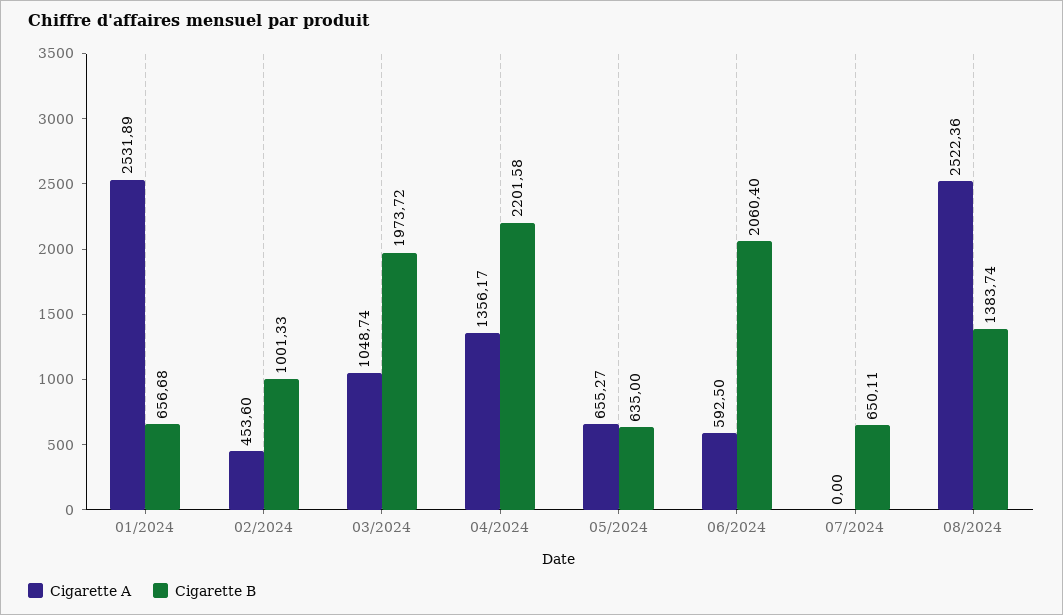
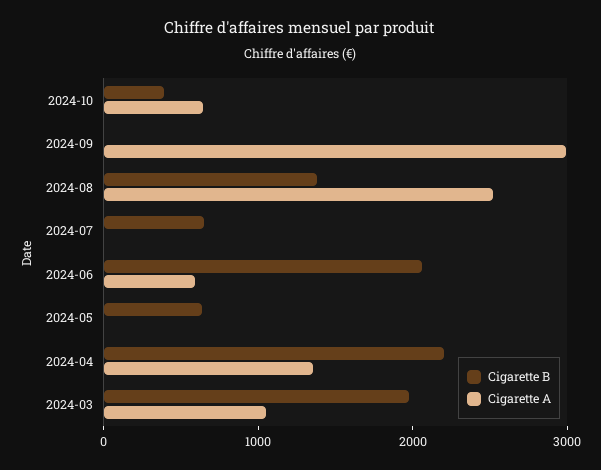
Cigarette A, 01/2024: 2531.89 -> none
Cigarette B, 01/2024: 656.68 -> none
Cigarette A, 02/2024: 453.6 -> none
Cigarette B, 02/2024: 1001.33 -> none
Cigarette A, 05/2024: 655.27 -> 0
Cigarette B, 2024-10: none -> 400
Cigarette A, 2024-10: none -> 600
Cigarette B, 2024-09: none -> 0
Cigarette A, 2024-09: none -> 3000

